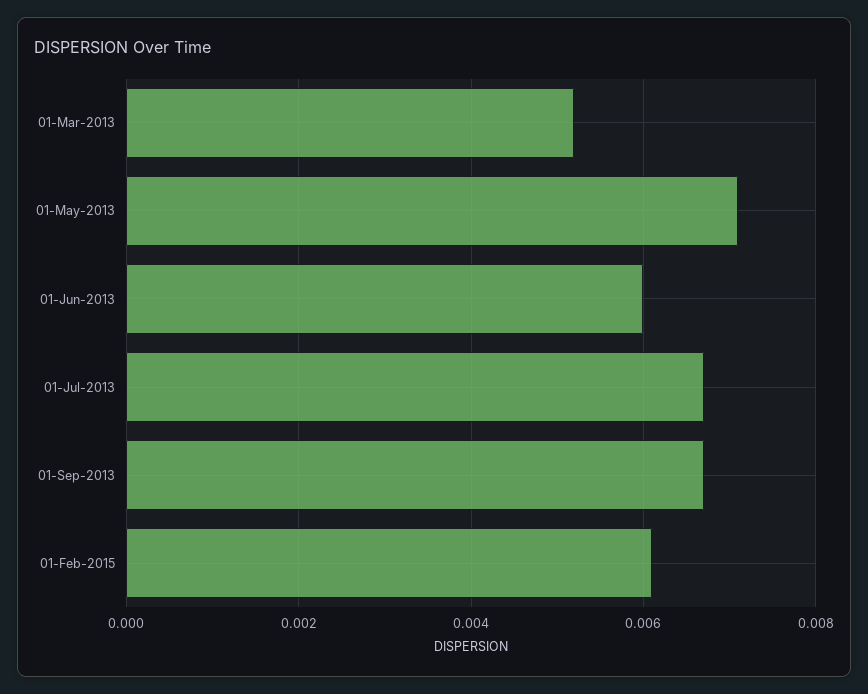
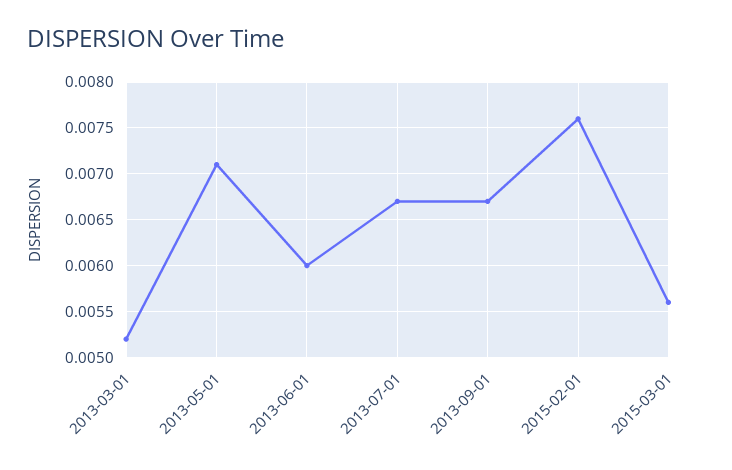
01-Feb-2015: 0.006 -> 0.0076
2015-03-01: none -> 0.0056

